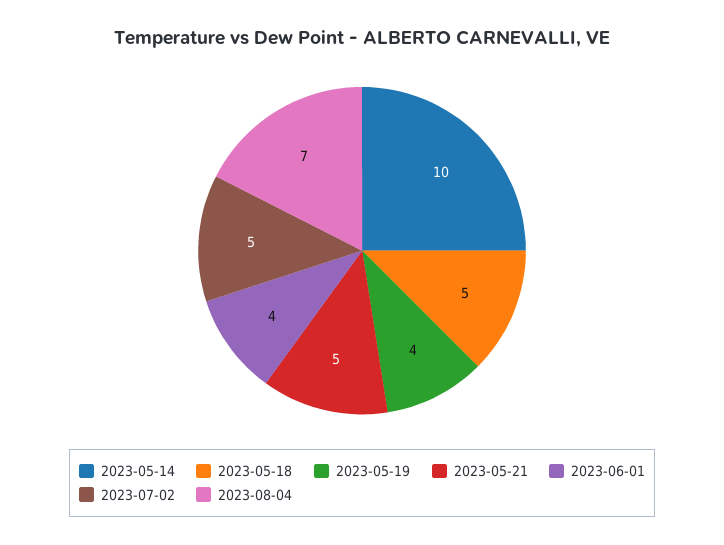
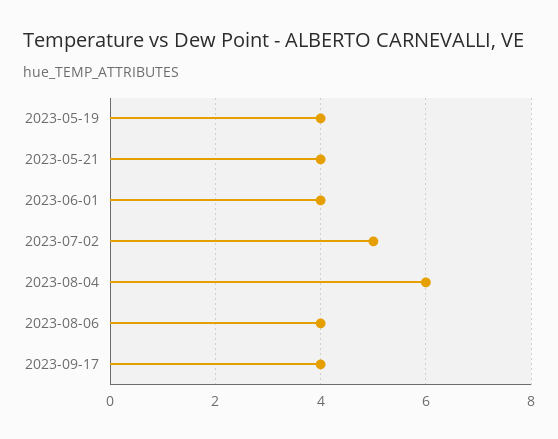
2023-05-14: 10 -> none
2023-05-18: 5 -> none
2023-05-21: 5 -> 4
2023-08-04: 7 -> 6
2023-08-06: none -> 4
2023-09-17: none -> 4

